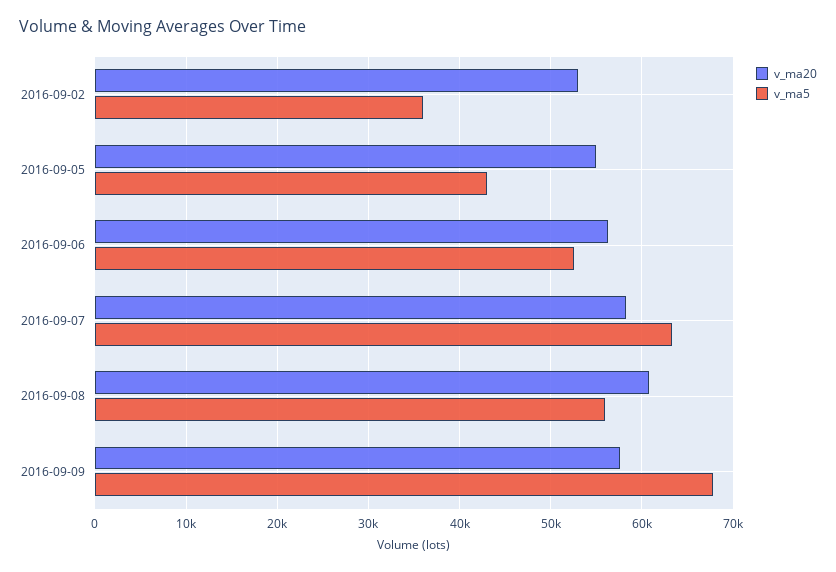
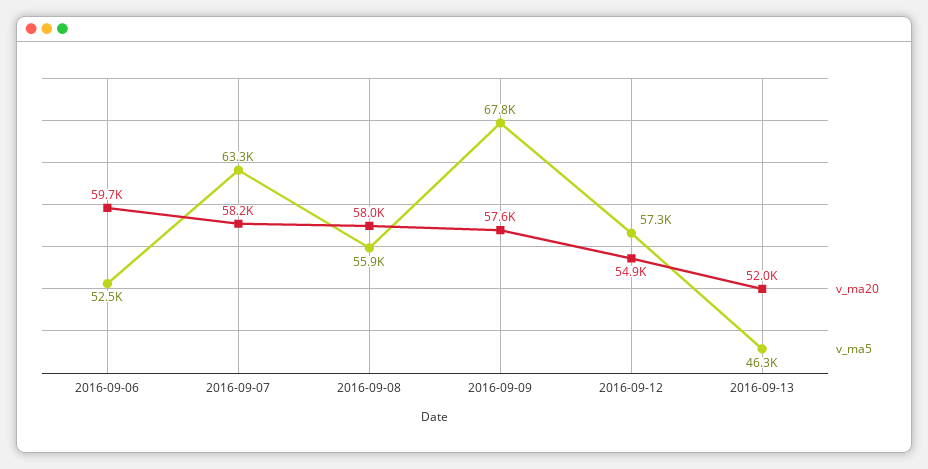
v_ma20, 2016-09-02: 53000 -> none
v_ma5, 2016-09-02: 36000 -> none
v_ma20, 2016-09-05: 55000 -> none
v_ma5, 2016-09-05: 43000 -> none
v_ma20, 2016-09-06: 56000 -> 59700
v_ma20, 2016-09-08: 61000 -> 58000
v_ma20, 2016-09-12: none -> 54900
v_ma5, 2016-09-12: none -> 57300
v_ma20, 2016-09-13: none -> 52000
v_ma5, 2016-09-13: none -> 46300

